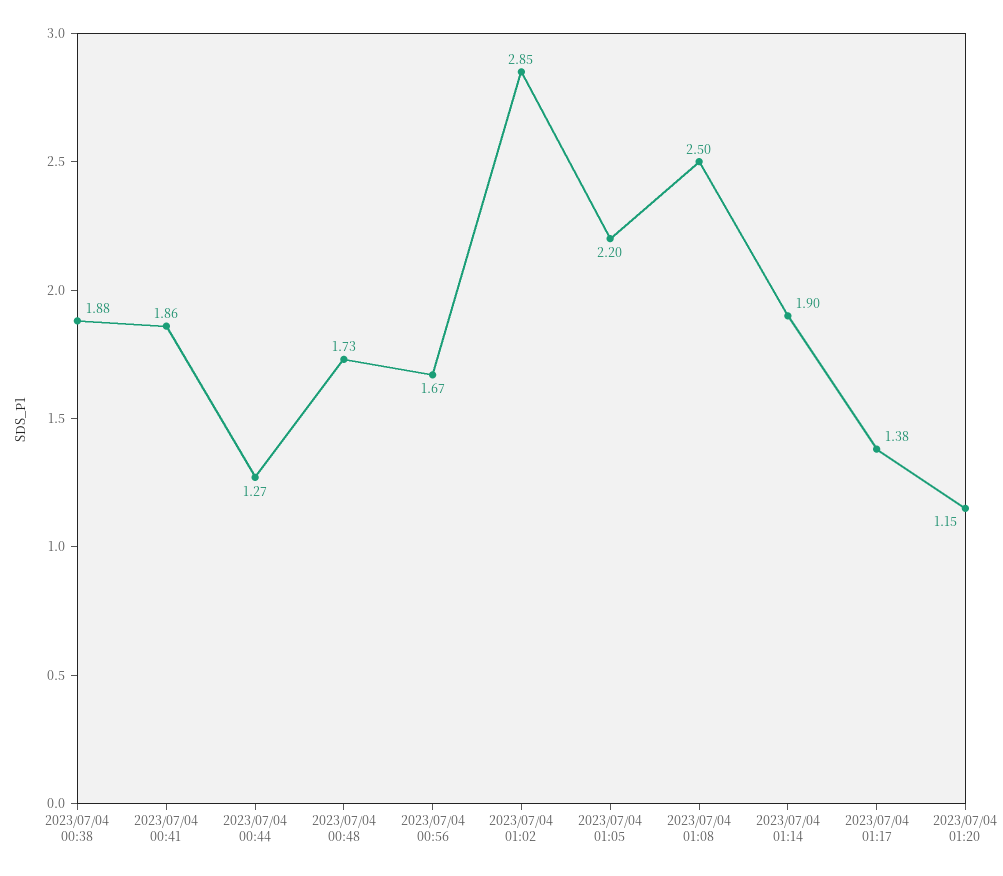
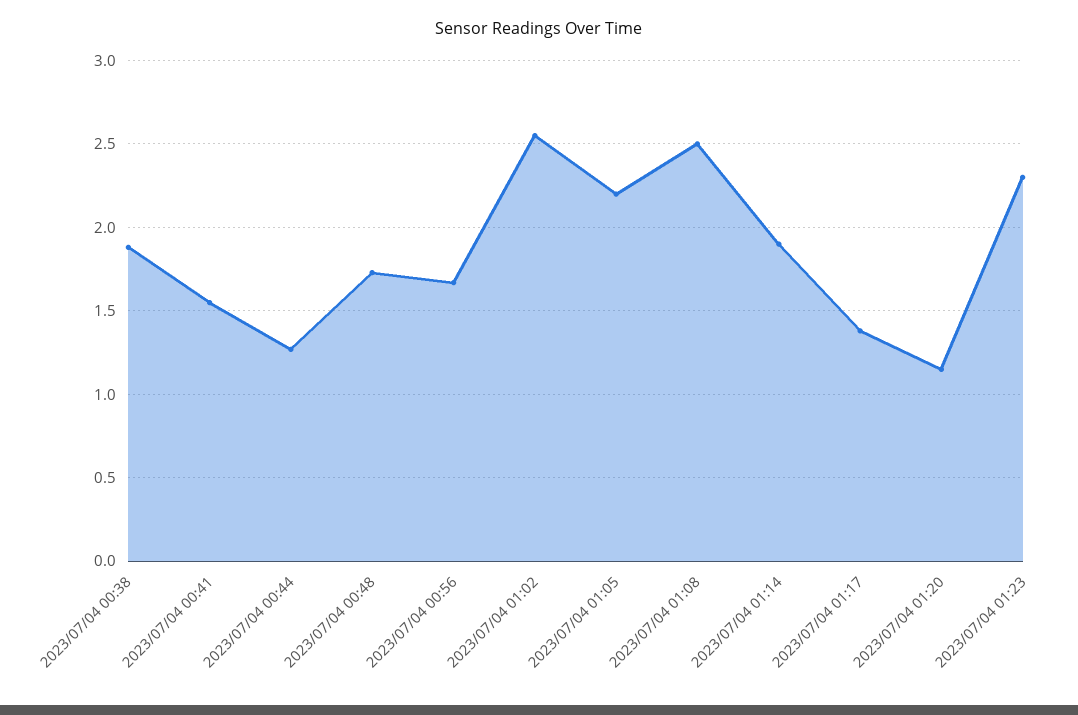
2023/07/04 00:41: 1.86 -> 1.55
2023/07/04 01:02: 2.85 -> 2.55
2023/07/04 01:23: none -> 2.3

